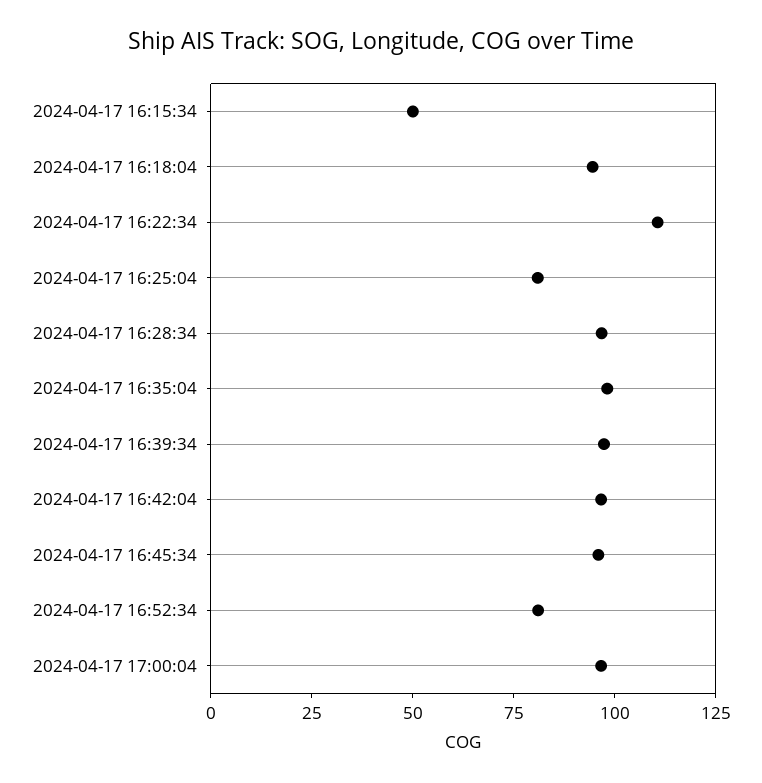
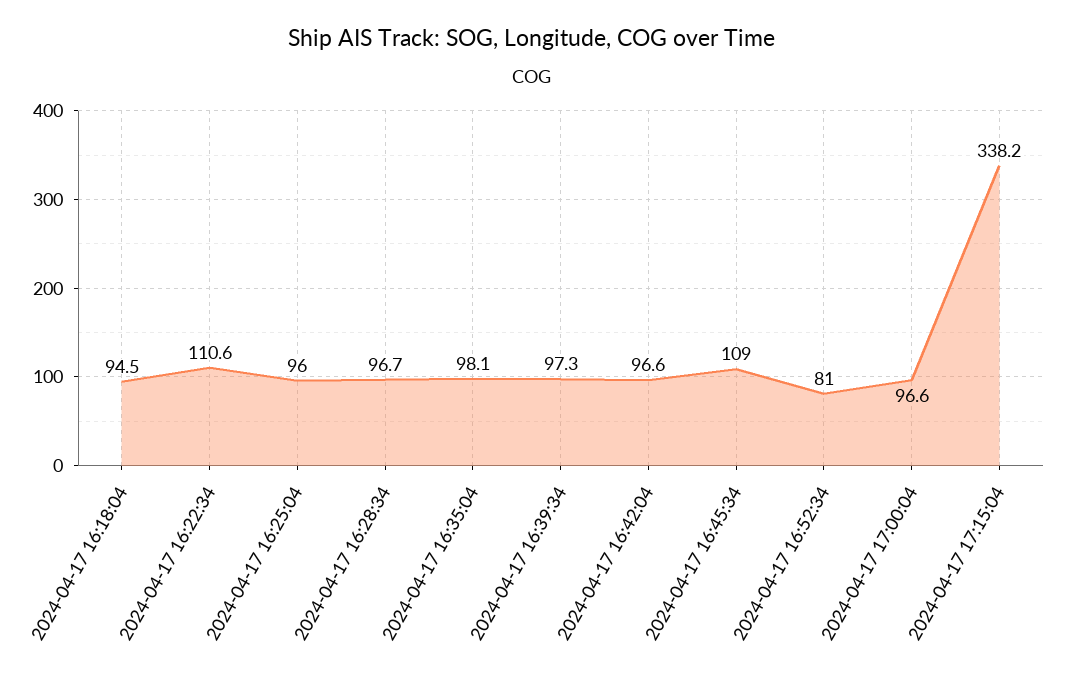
2024-04-17 16:15:34: 50 -> none
2024-04-17 16:25:04: 80 -> 96
2024-04-17 16:45:34: 95 -> 109
2024-04-17 17:15:04: none -> 338.2

